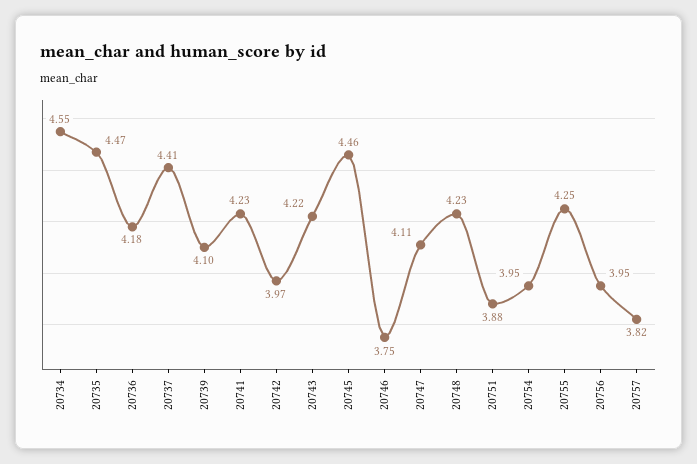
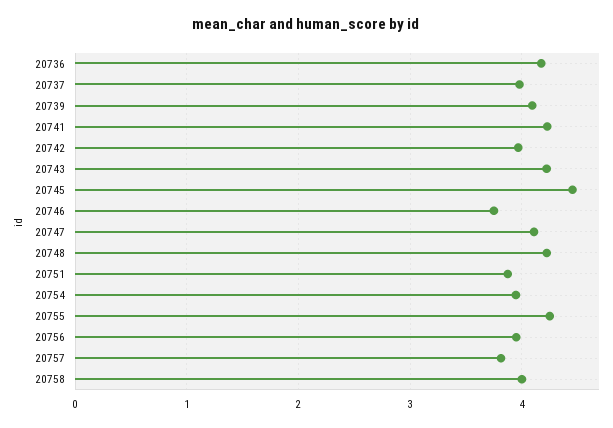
20734: 4.55 -> none
20735: 4.47 -> none
20737: 4.41 -> 4
20758: none -> 4

